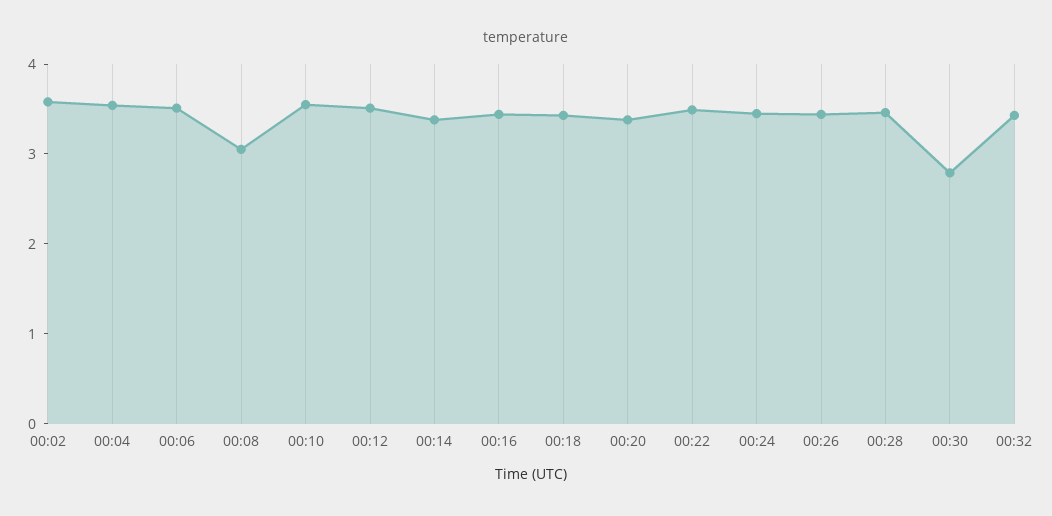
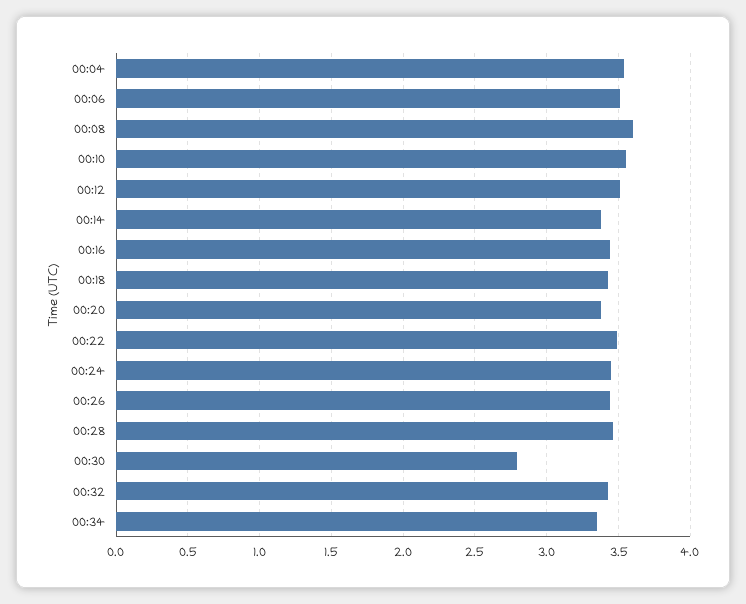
00:02: 3.6 -> none
00:08: 3 -> 3.6
00:34: none -> 3.35

